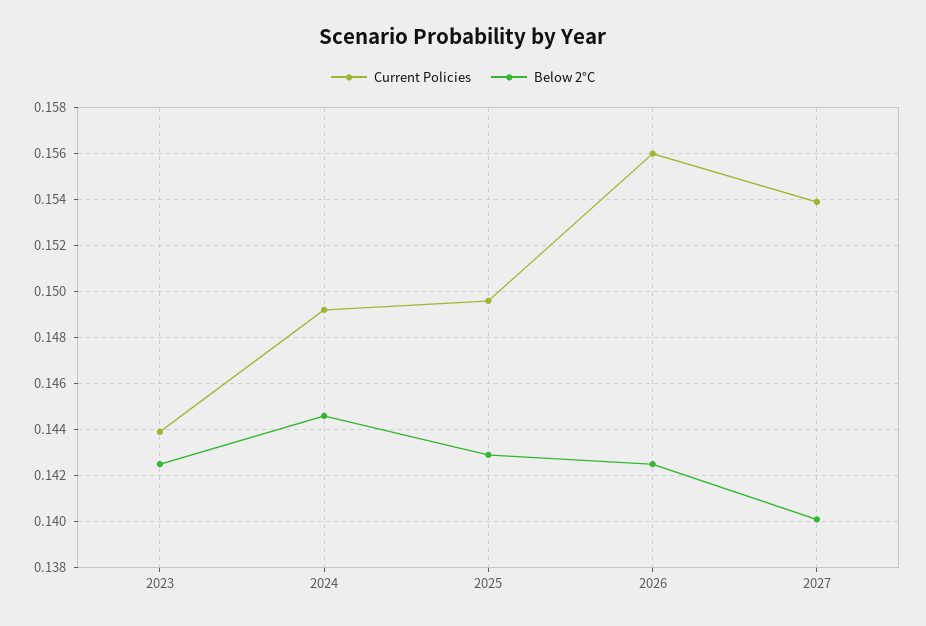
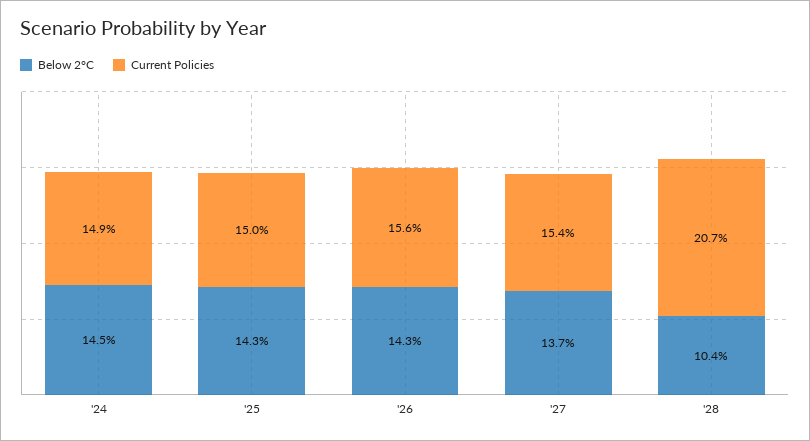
Current Policies, 2023: 0.144 -> none
Below 2°C, 2023: 0.1425 -> none
Below 2°C, 2027: 0.14 -> 0.137
Below 2°C, '28: none -> 0.104
Current Policies, '28: none -> 0.207

